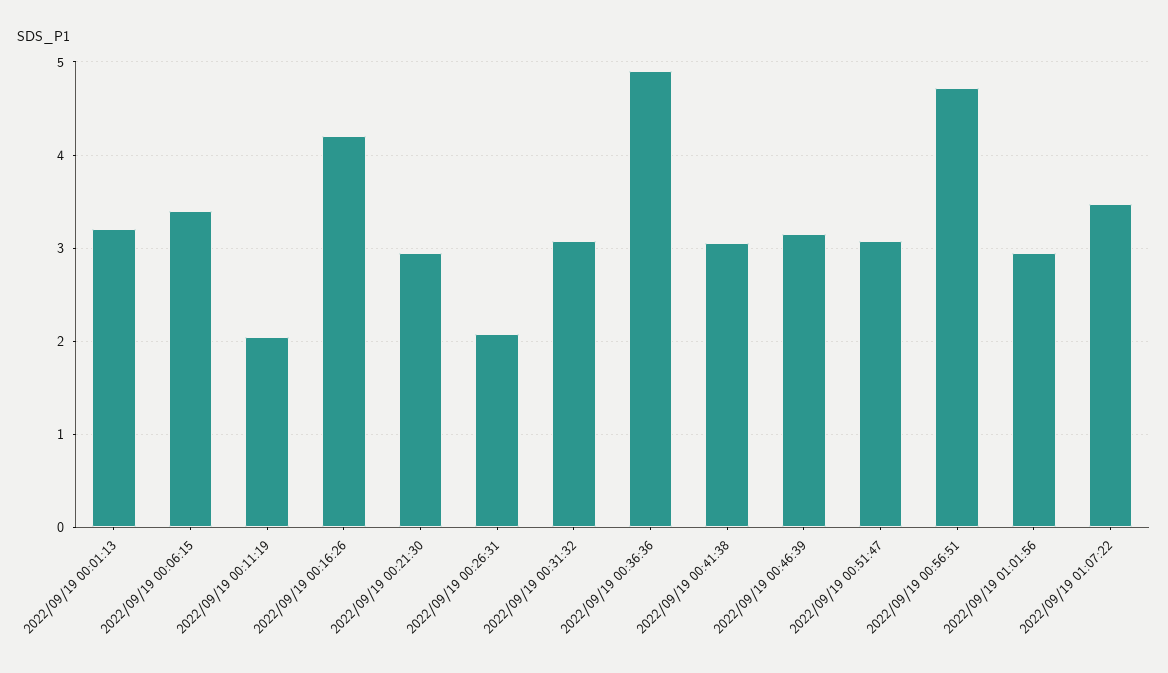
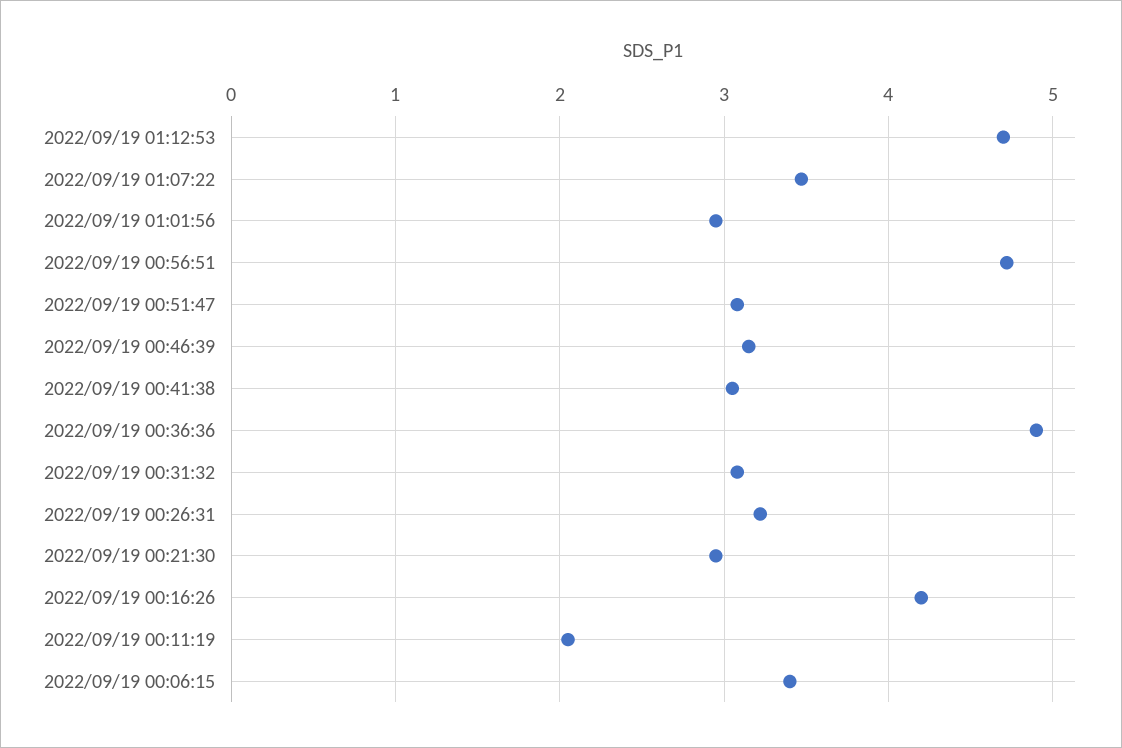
2022/09/19 00:01:13: 3.2 -> none
2022/09/19 00:26:31: 2.1 -> 3.2
2022/09/19 01:12:53: none -> 4.7

